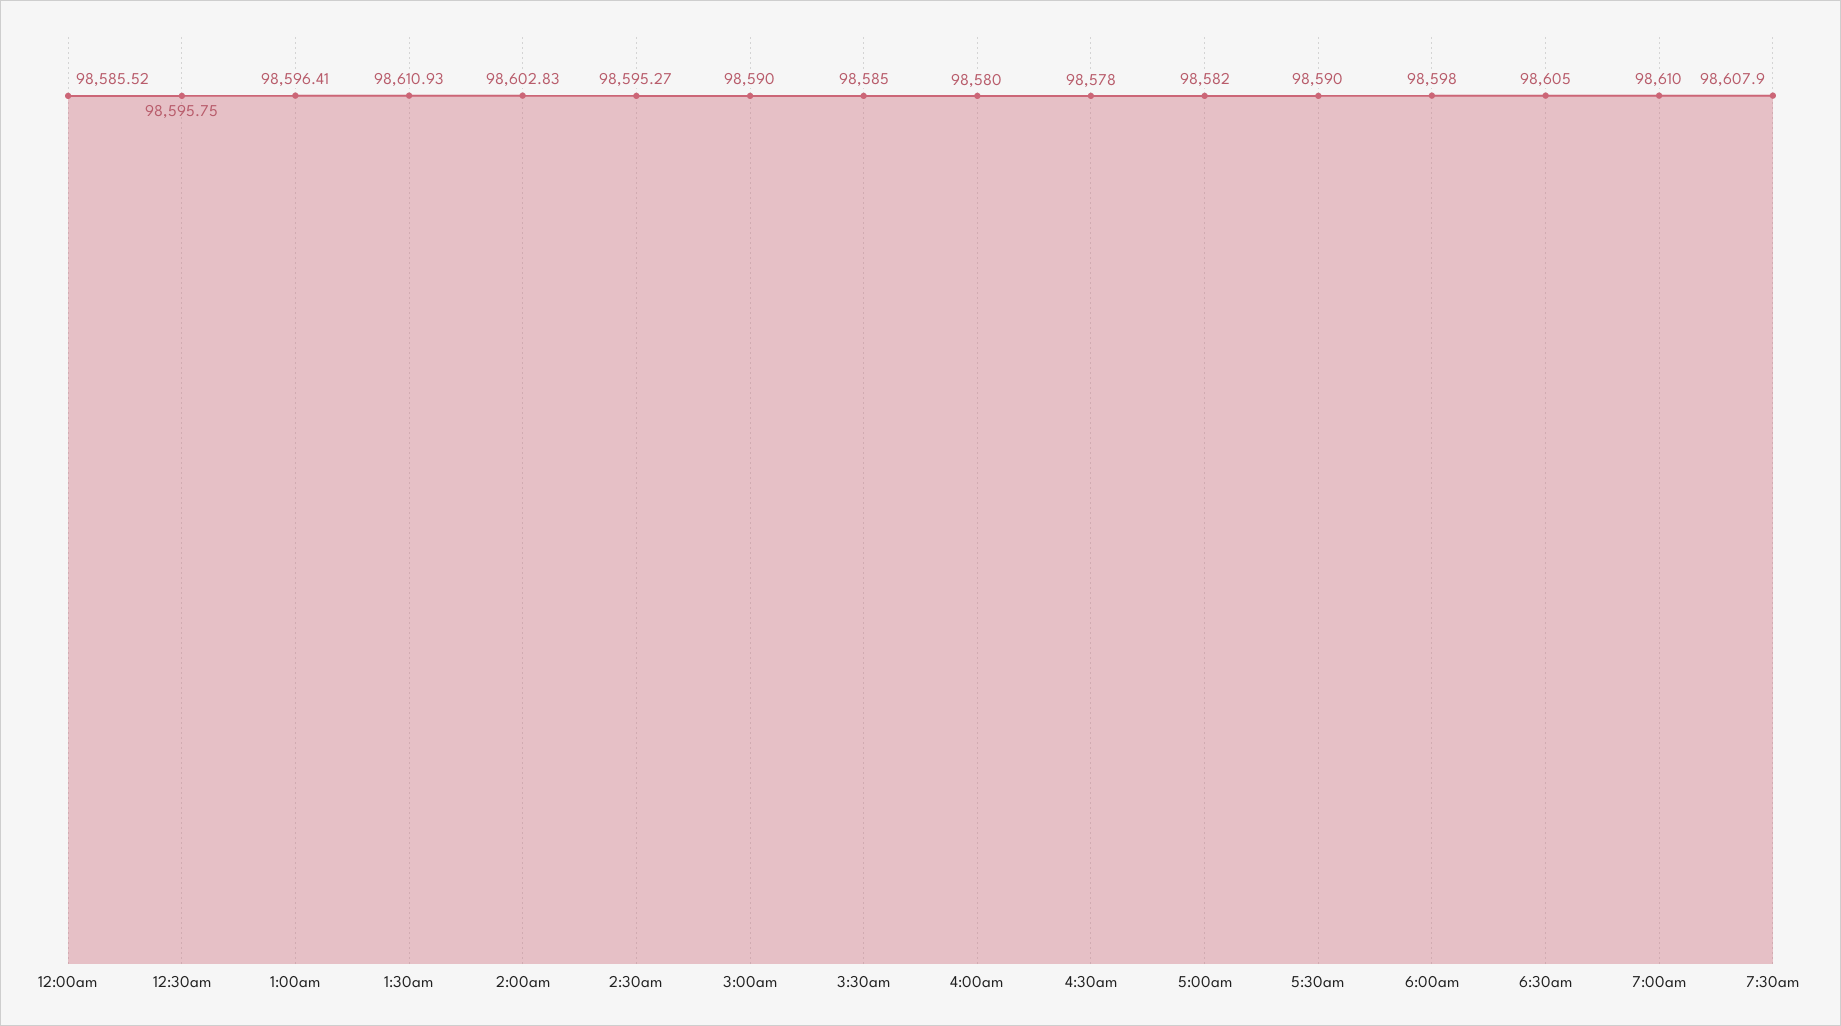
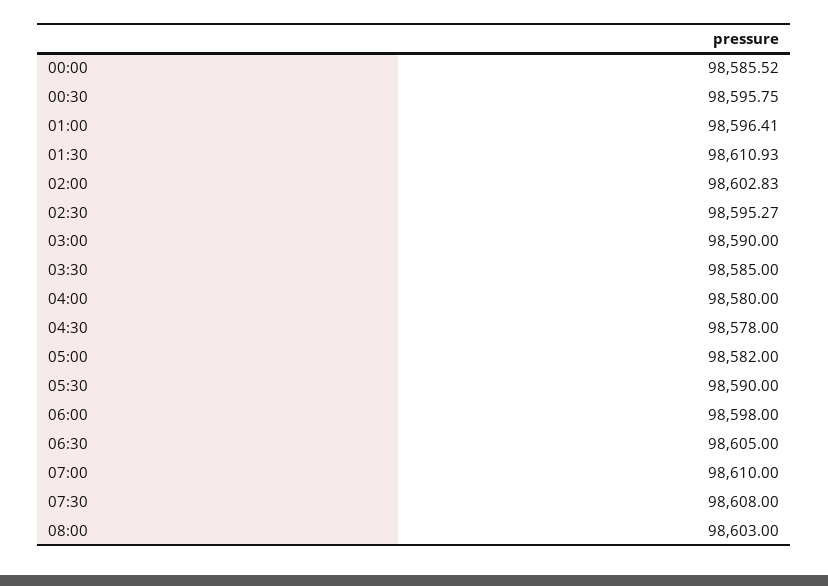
7:30am: 98607.9 -> 98608
08:00: none -> 98603

